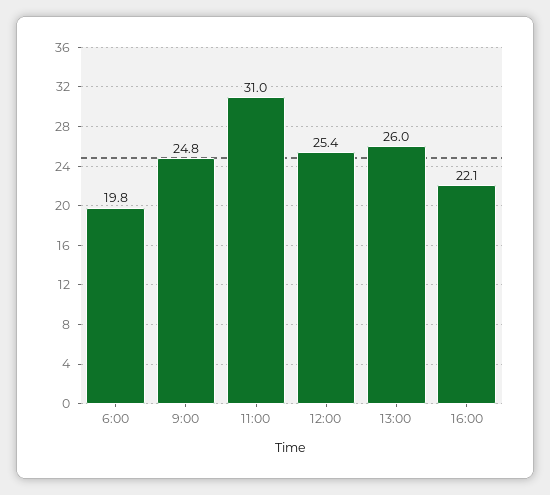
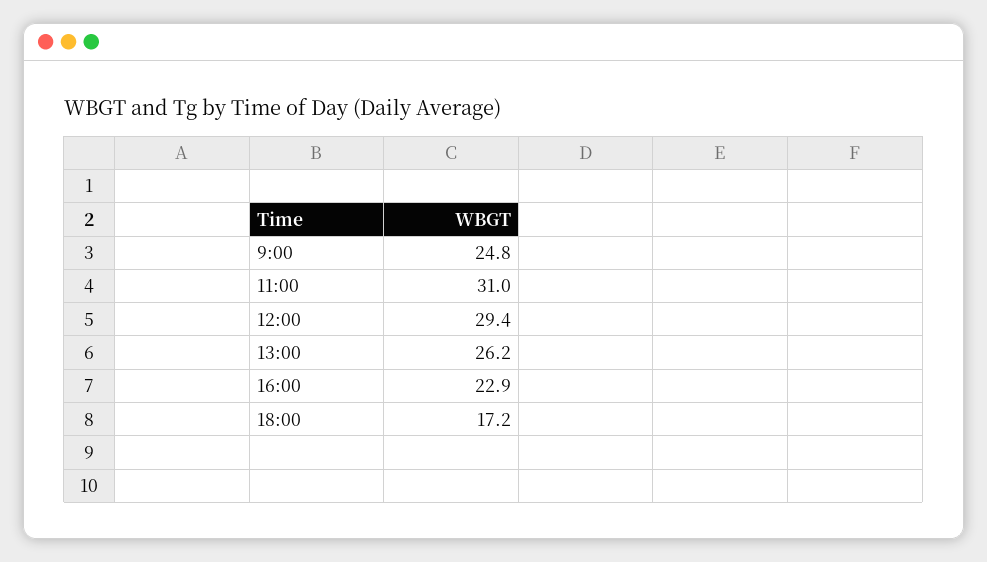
6:00: 19.8 -> none
12:00: 25.4 -> 29.4
13:00: 26 -> 26.2
16:00: 22.1 -> 22.9
18:00: none -> 17.2

